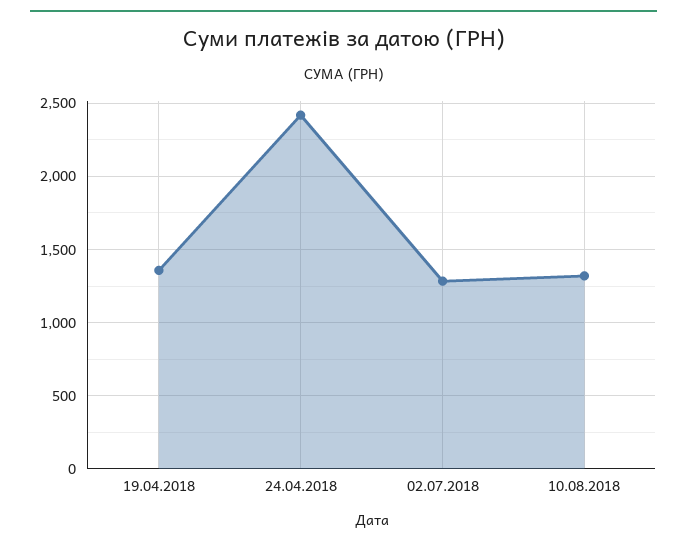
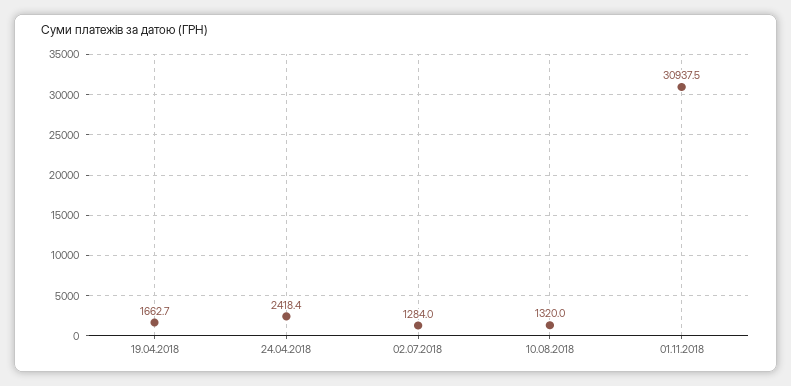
19.04.2018: 1350 -> 1662.7
01.11.2018: none -> 30937.5

